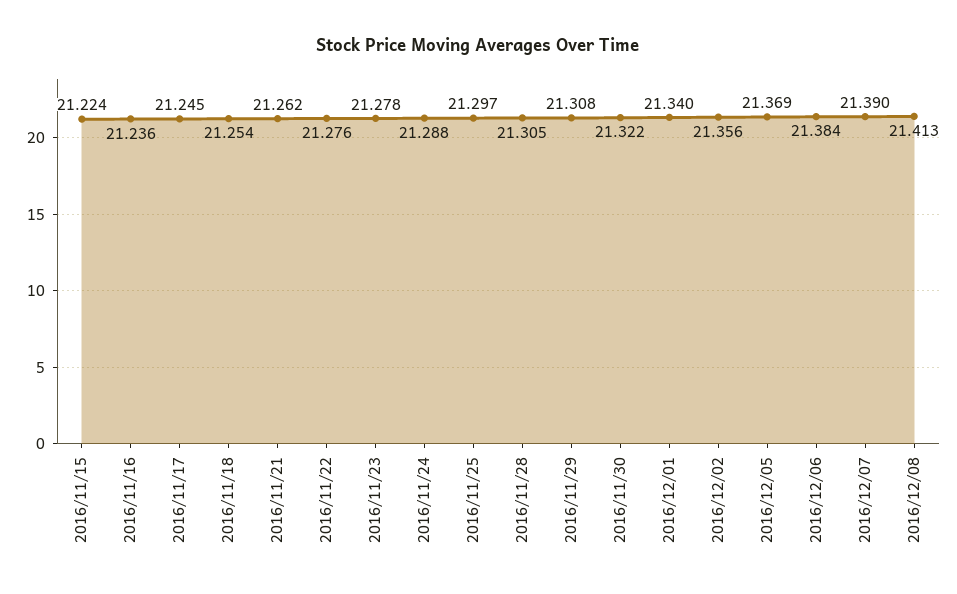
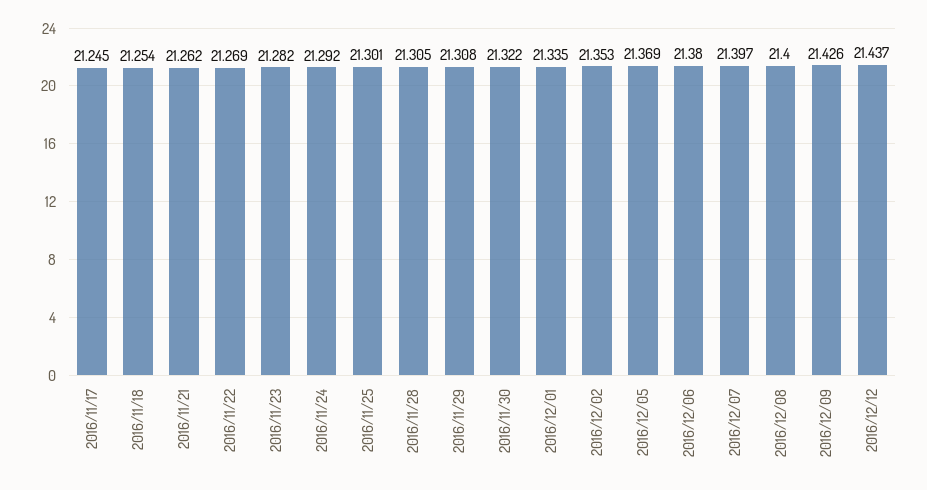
2016/11/15: 21.224 -> none
2016/11/16: 21.236 -> none
2016/11/22: 21.276 -> 21.269
2016/11/23: 21.278 -> 21.282
2016/11/24: 21.288 -> 21.292
2016/11/25: 21.297 -> 21.301
2016/12/01: 21.34 -> 21.335
2016/12/02: 21.356 -> 21.353
2016/12/06: 21.384 -> 21.38
2016/12/07: 21.39 -> 21.397
2016/12/08: 21.413 -> 21.4
2016/12/09: none -> 21.426
2016/12/12: none -> 21.437

